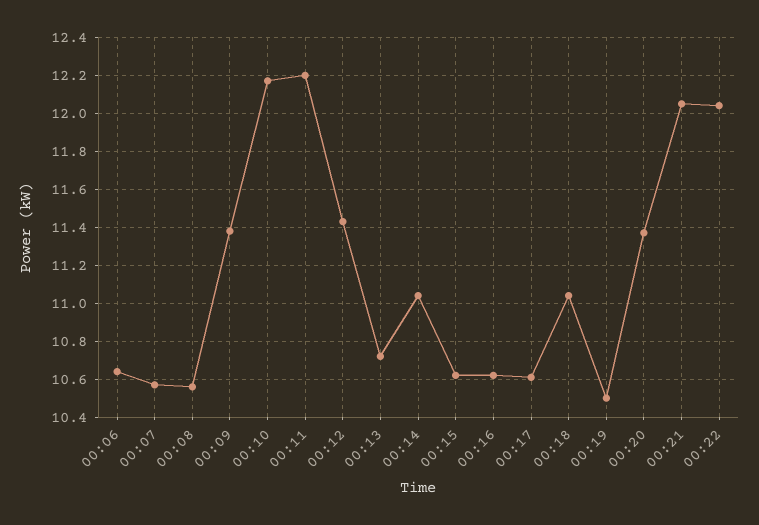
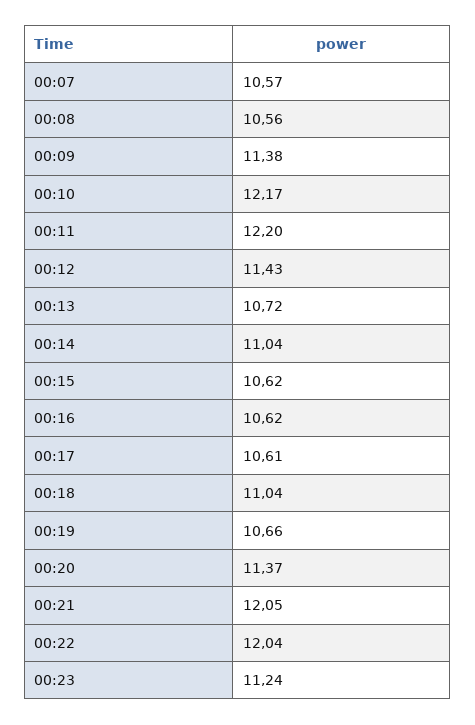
00:06: 10.65 -> none
00:19: 10.5 -> 10.66
00:23: none -> 11.24

